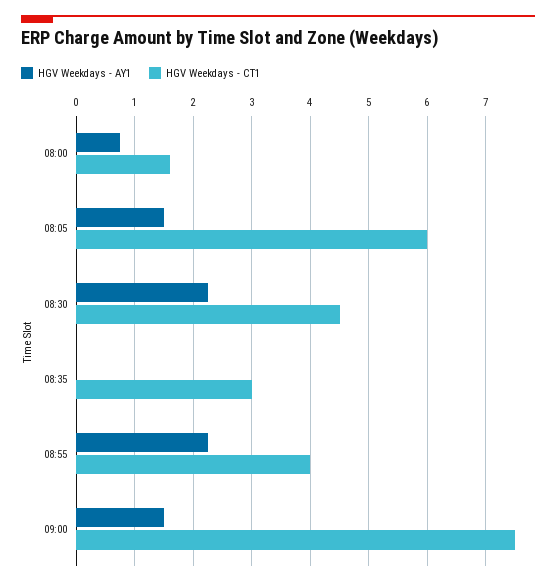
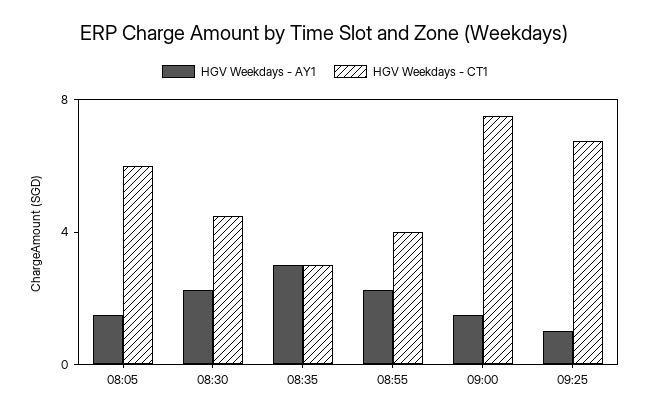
HGV Weekdays - AY1, 08:00: 0.8 -> none
HGV Weekdays - CT1, 08:00: 1.6 -> none
HGV Weekdays - AY1, 08:35: 0 -> 3
HGV Weekdays - AY1, 09:25: none -> 1
HGV Weekdays - CT1, 09:25: none -> 7

